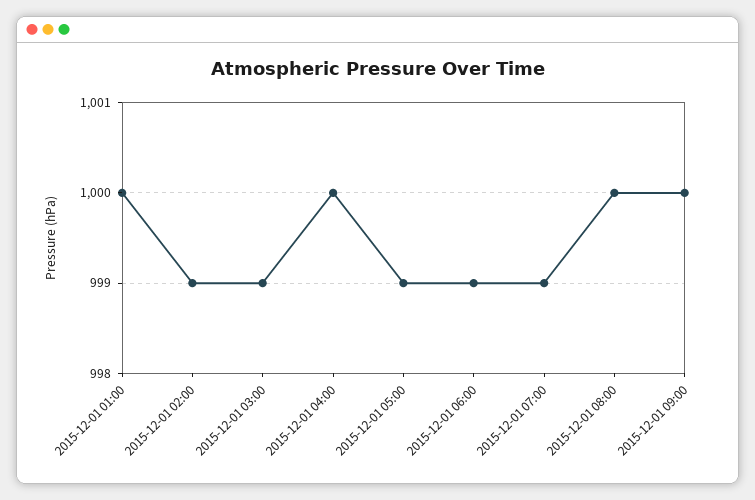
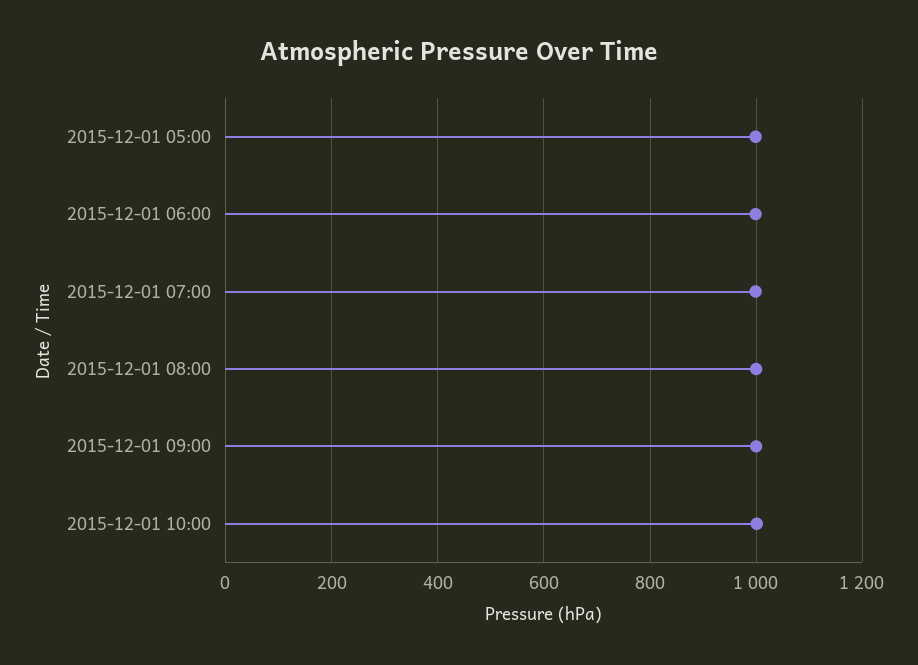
2015-12-01 01:00: 1000 -> none
2015-12-01 02:00: 999 -> none
2015-12-01 03:00: 999 -> none
2015-12-01 04:00: 1000 -> none
2015-12-01 10:00: none -> 1000

